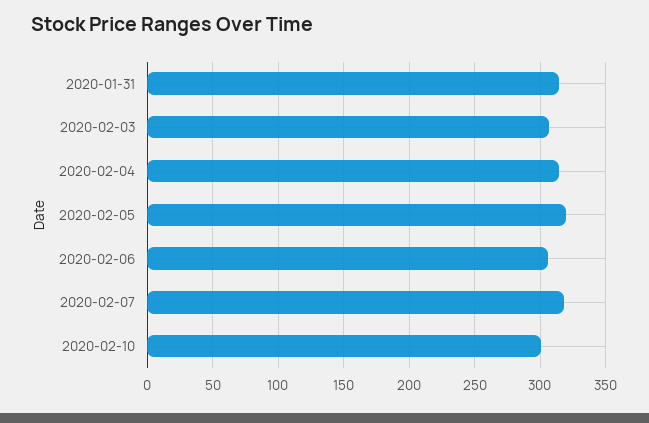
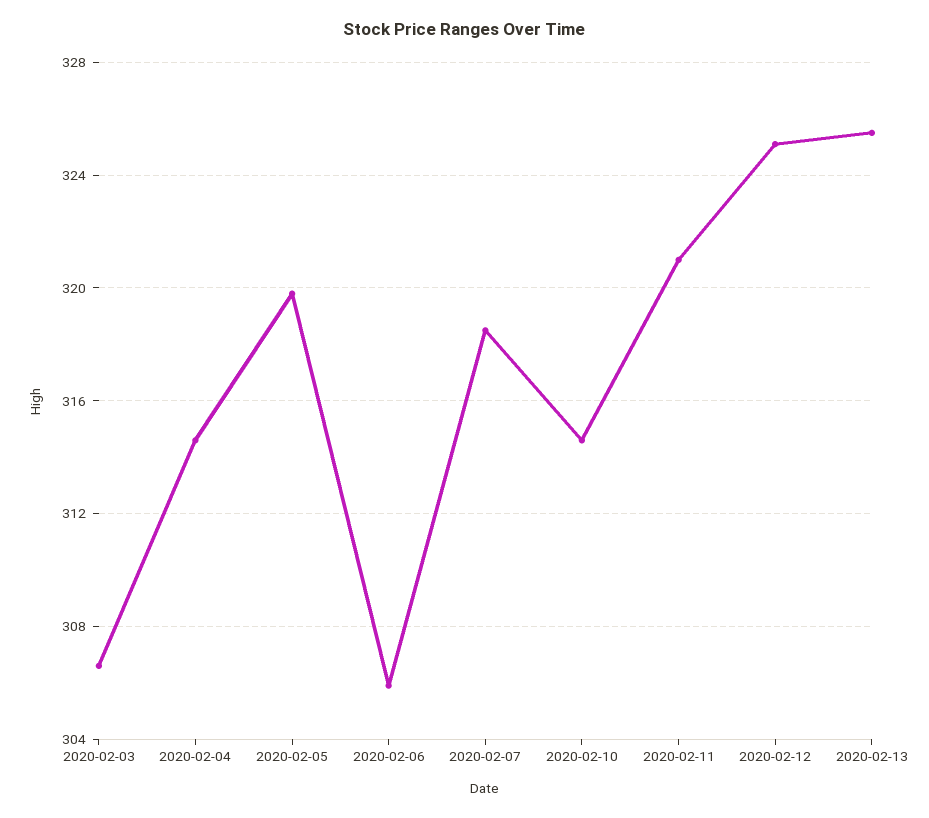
2020-01-31: 315 -> none
2020-02-10: 300 -> 314.5
2020-02-11: none -> 321
2020-02-12: none -> 325
2020-02-13: none -> 325.5

